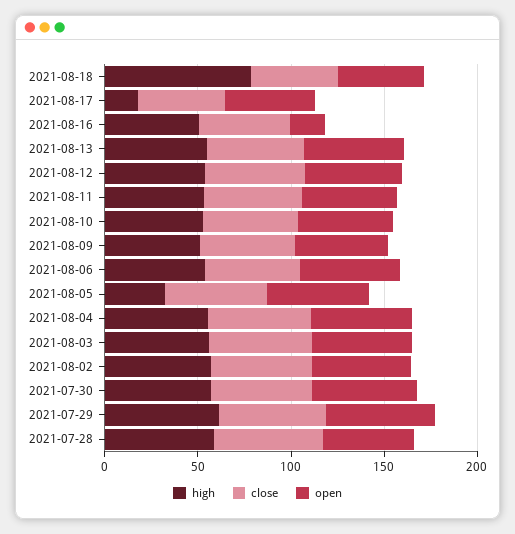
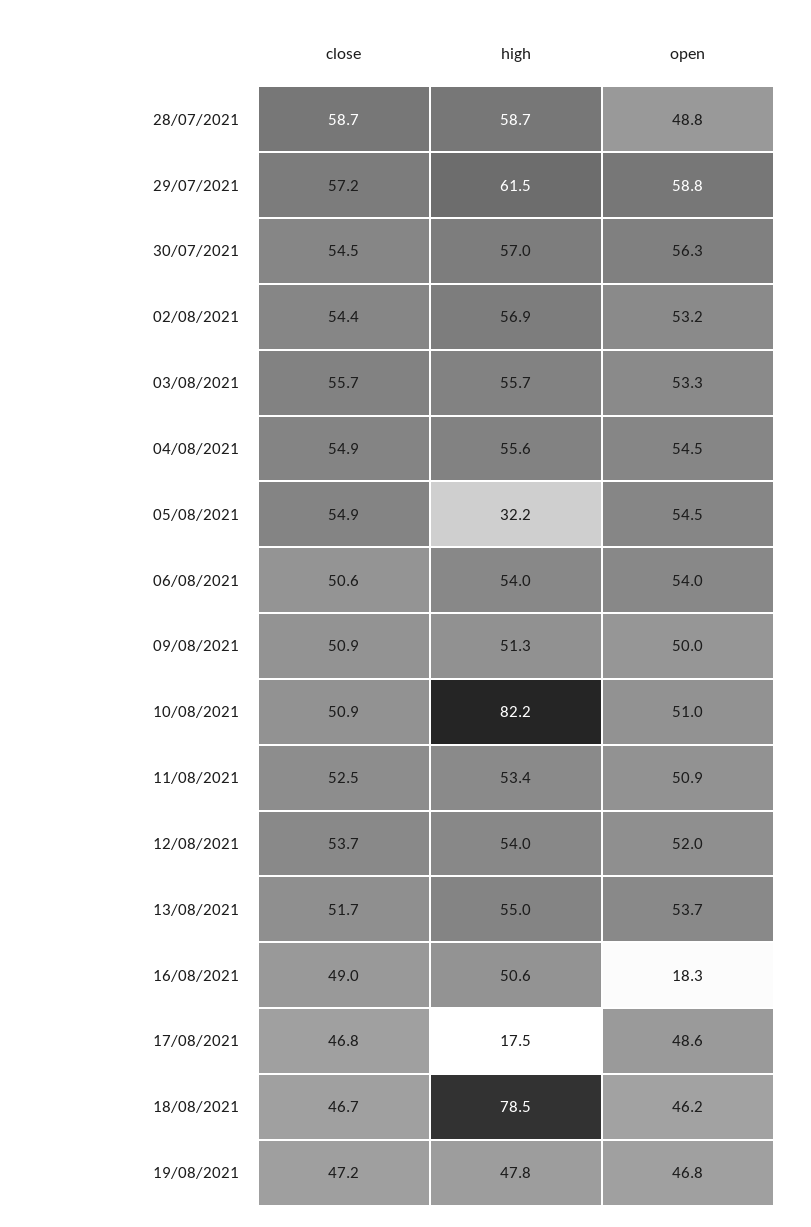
high, 2021-08-10: 50 -> 82.2
close, 19/08/2021: none -> 47.2
high, 19/08/2021: none -> 47.8
open, 19/08/2021: none -> 46.8

